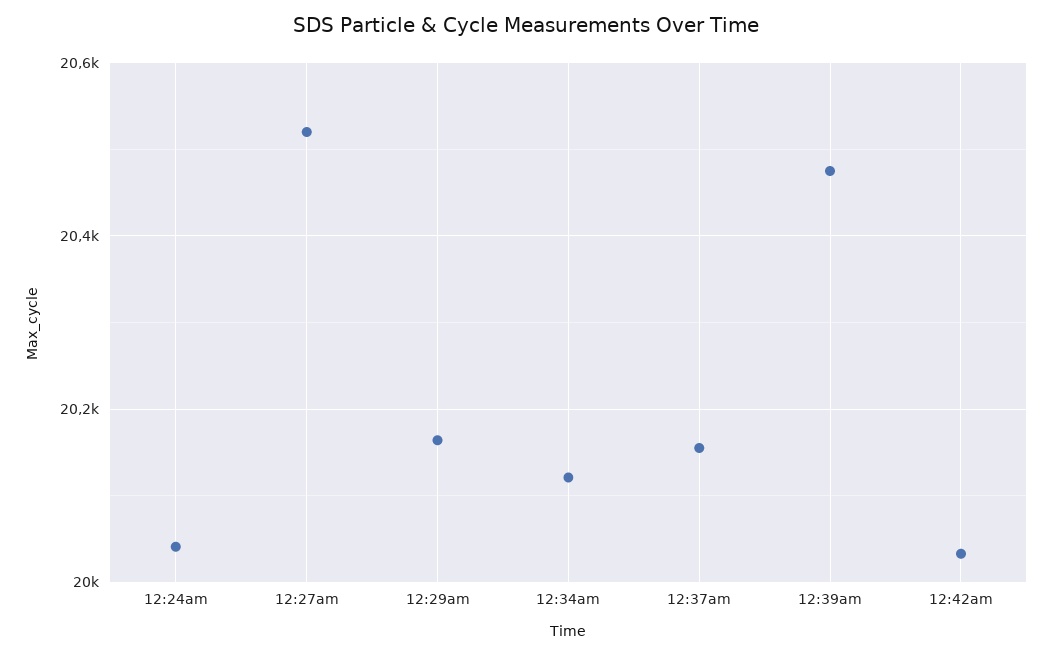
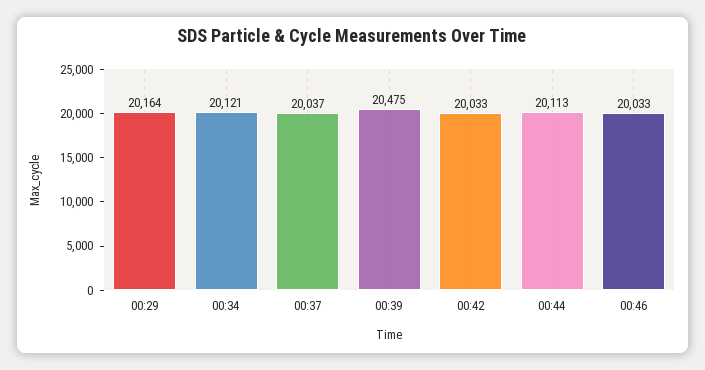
12:24am: 20040 -> none
12:27am: 20520 -> none
12:37am: 20160 -> 20037
00:44: none -> 20113
00:46: none -> 20033

